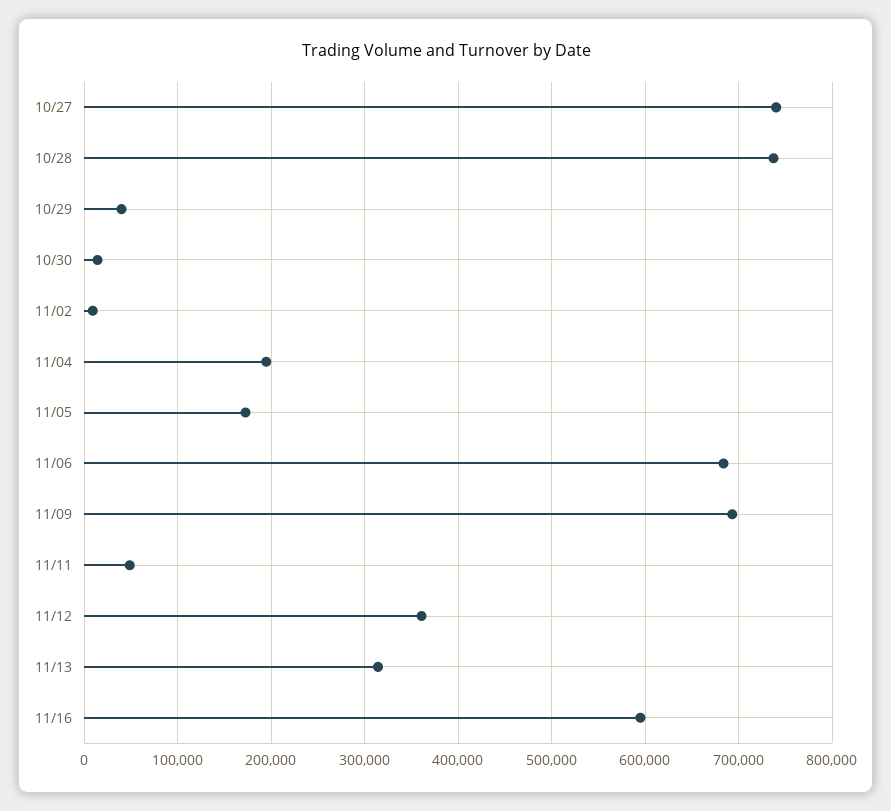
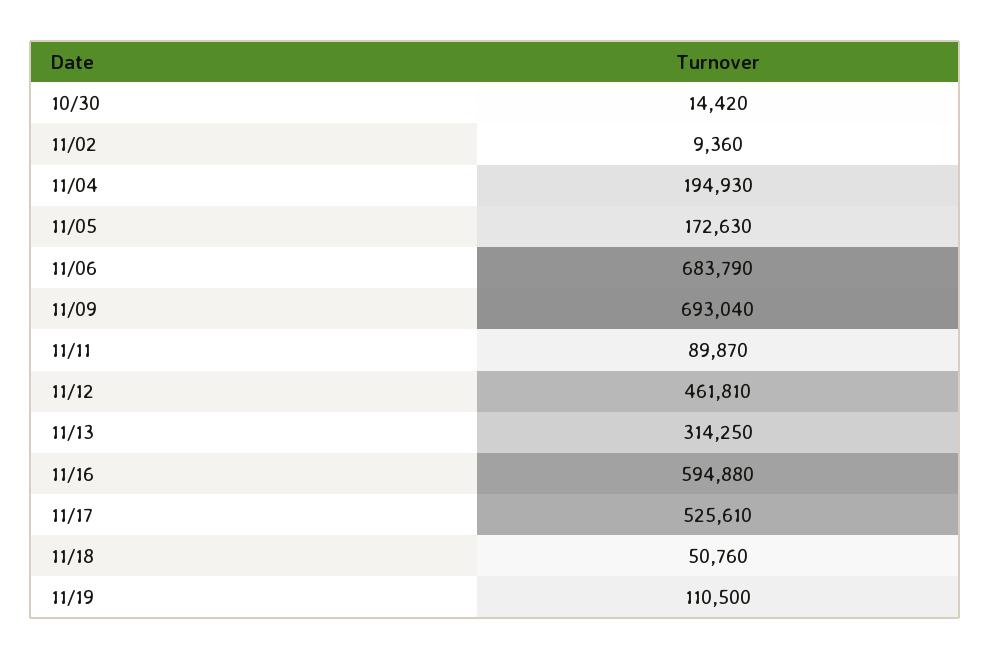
10/27: 740000 -> none
10/28: 740000 -> none
10/29: 40000 -> none
11/11: 50000 -> 89870
11/12: 360000 -> 461810
11/17: none -> 525610
11/18: none -> 50760
11/19: none -> 110500

